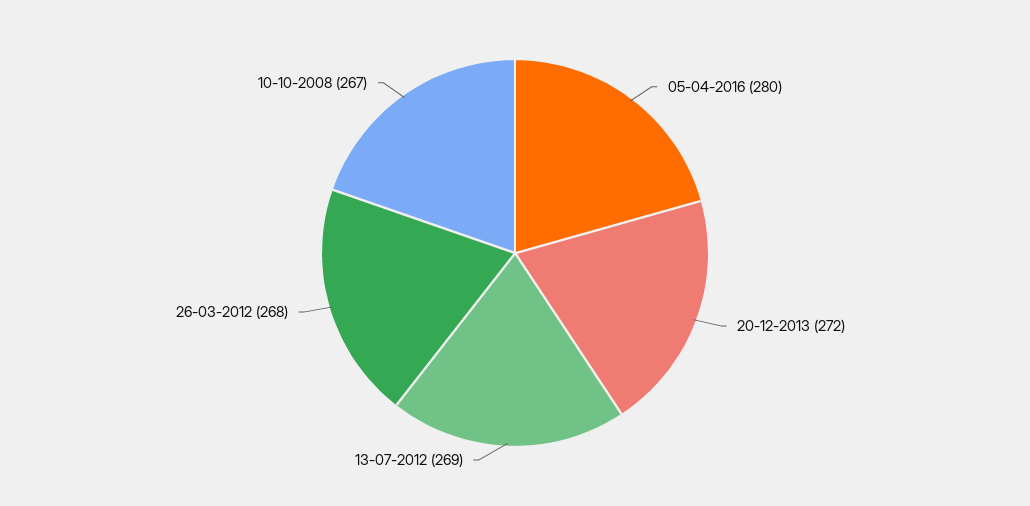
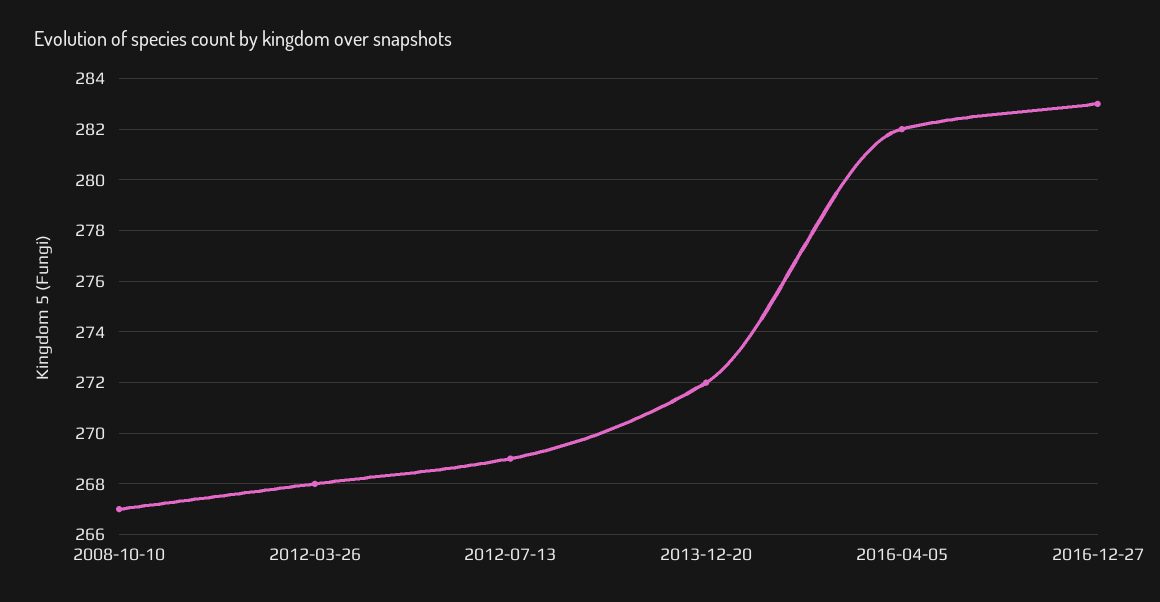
05-04-2016: 280 -> 282
2016-12-27: none -> 283

